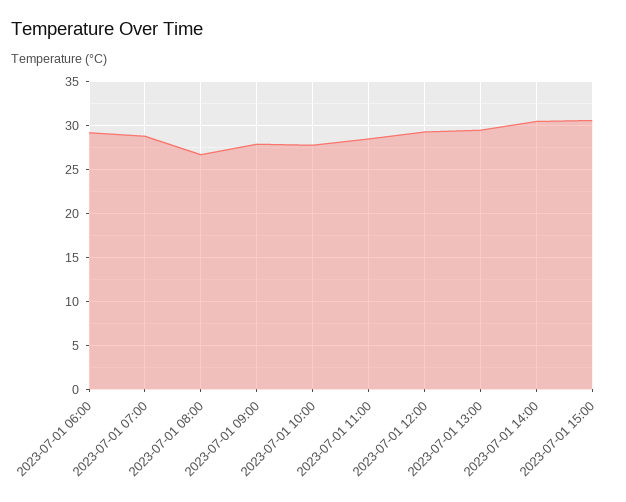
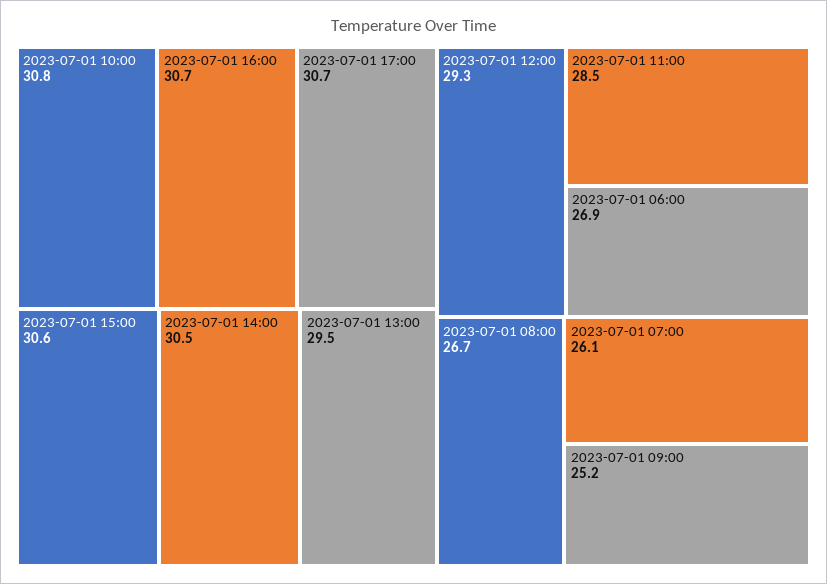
2023-07-01 06:00: 29 -> 26.9
2023-07-01 07:00: 29 -> 26.1
2023-07-01 09:00: 28 -> 25.2
2023-07-01 10:00: 28 -> 30.8
2023-07-01 16:00: none -> 30.7
2023-07-01 17:00: none -> 30.7

